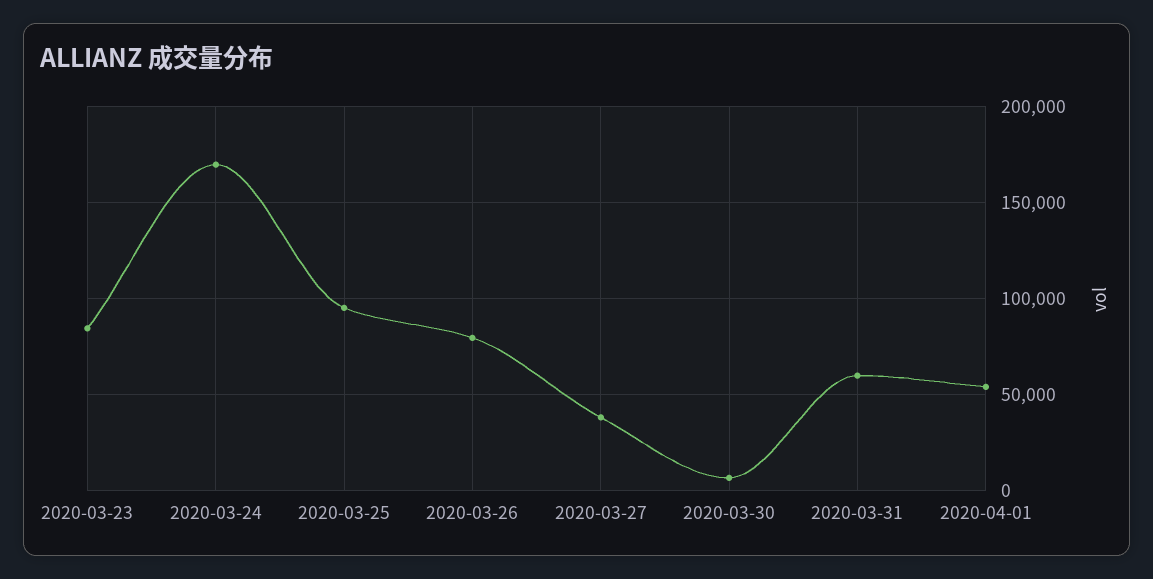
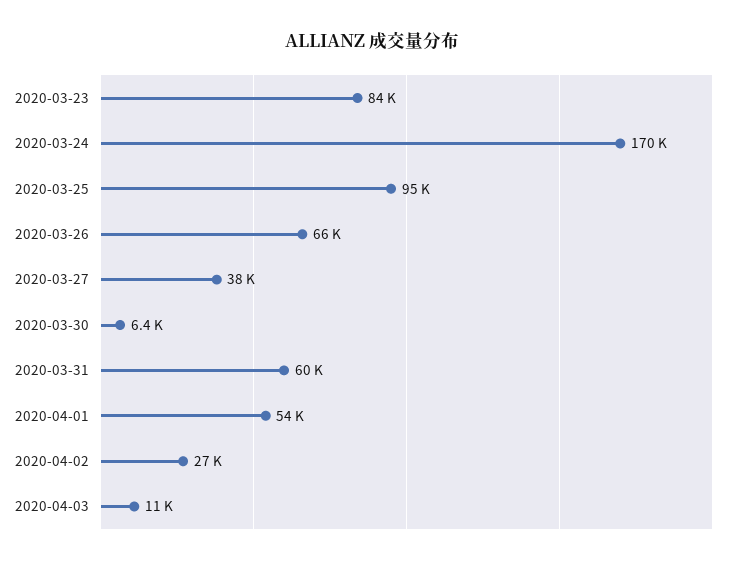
2020-03-26: 80000 -> 66000
2020-04-02: none -> 27000
2020-04-03: none -> 11000

